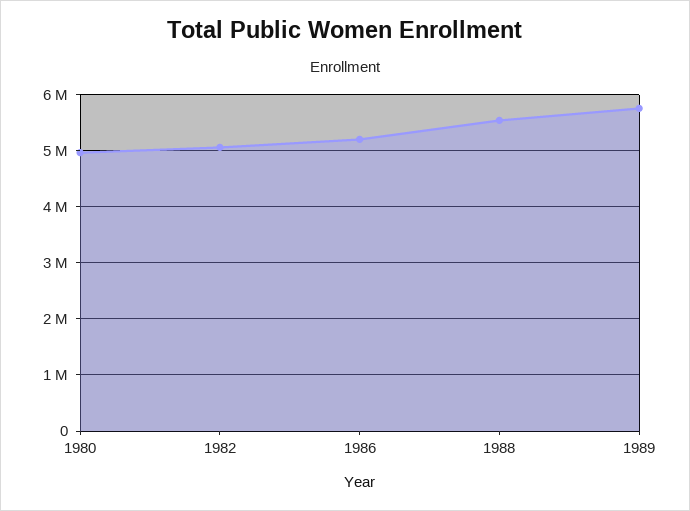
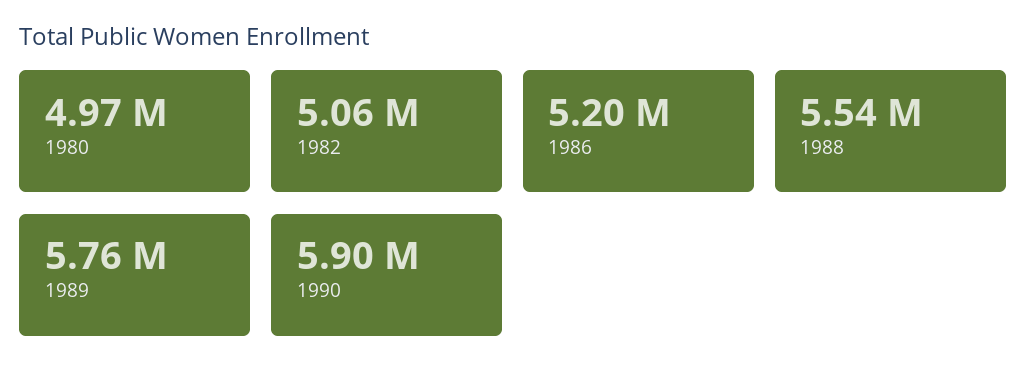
1990: none -> 5900000

